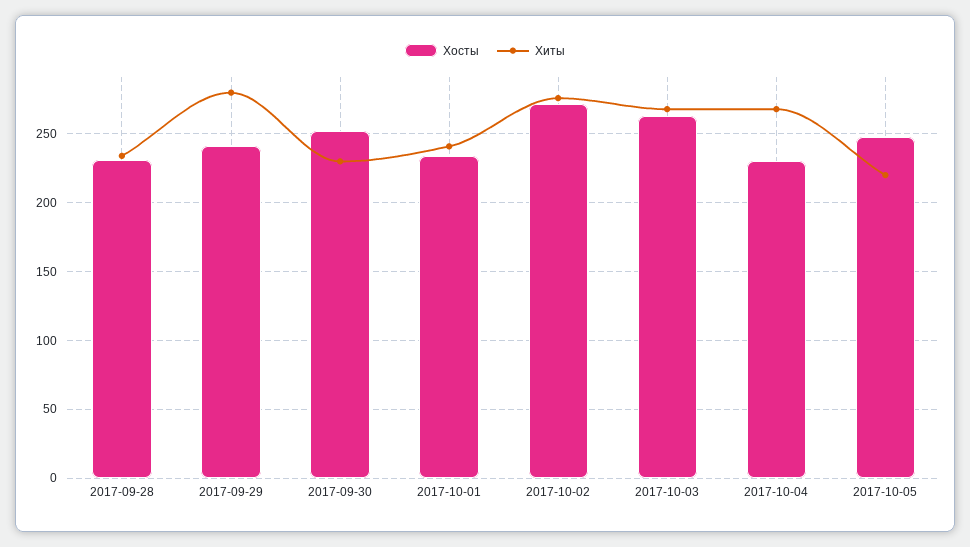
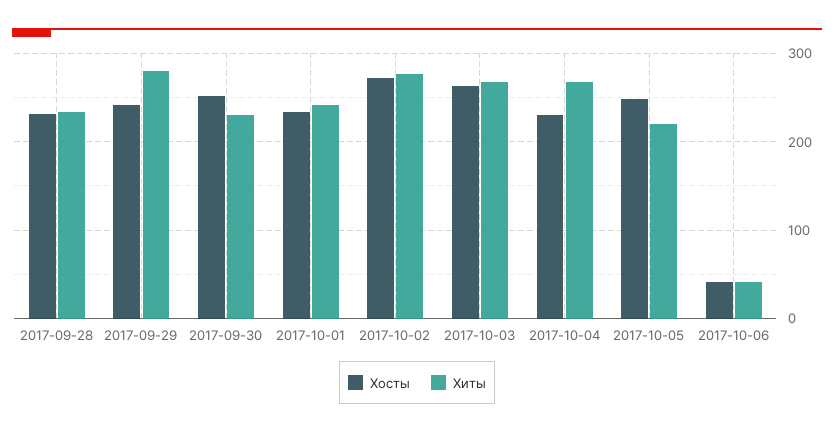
Хосты, 2017-10-06: none -> 40
Хиты, 2017-10-06: none -> 40

